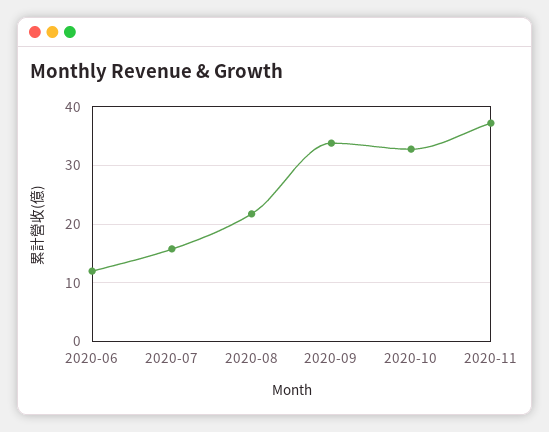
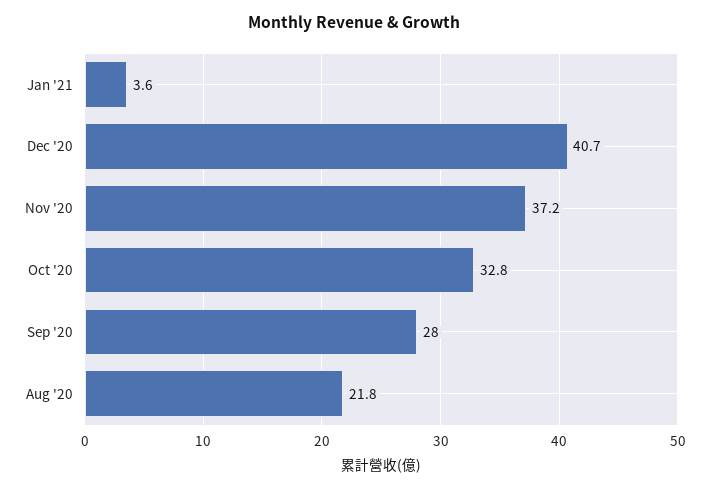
2020-06: 12 -> none
2020-07: 16 -> none
2020-09: 34 -> 28
Jan '21: none -> 3.6
Dec '20: none -> 40.7

